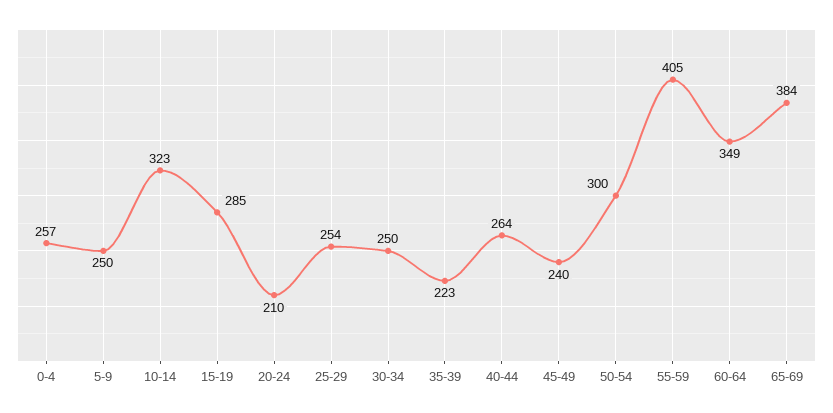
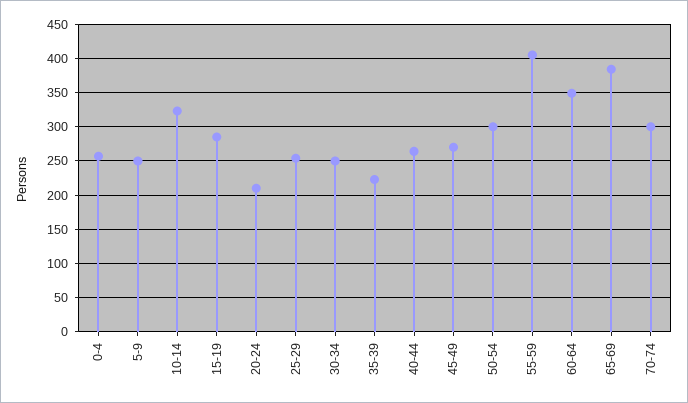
45-49: 240 -> 270
70-74: none -> 300

